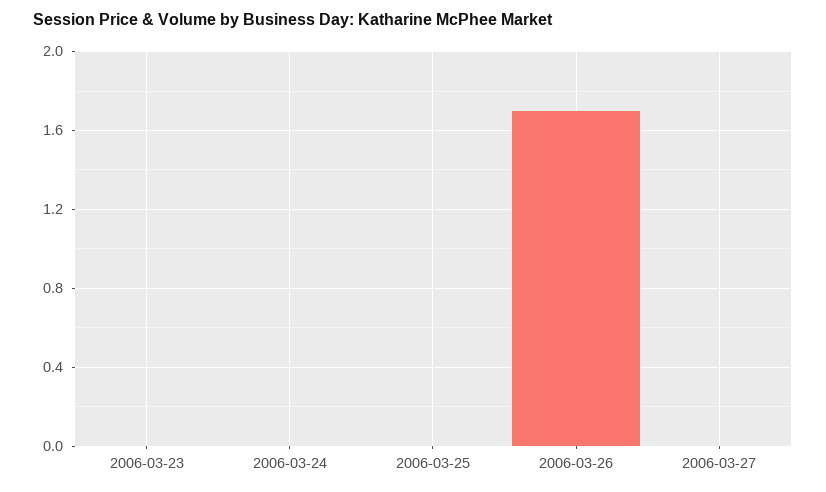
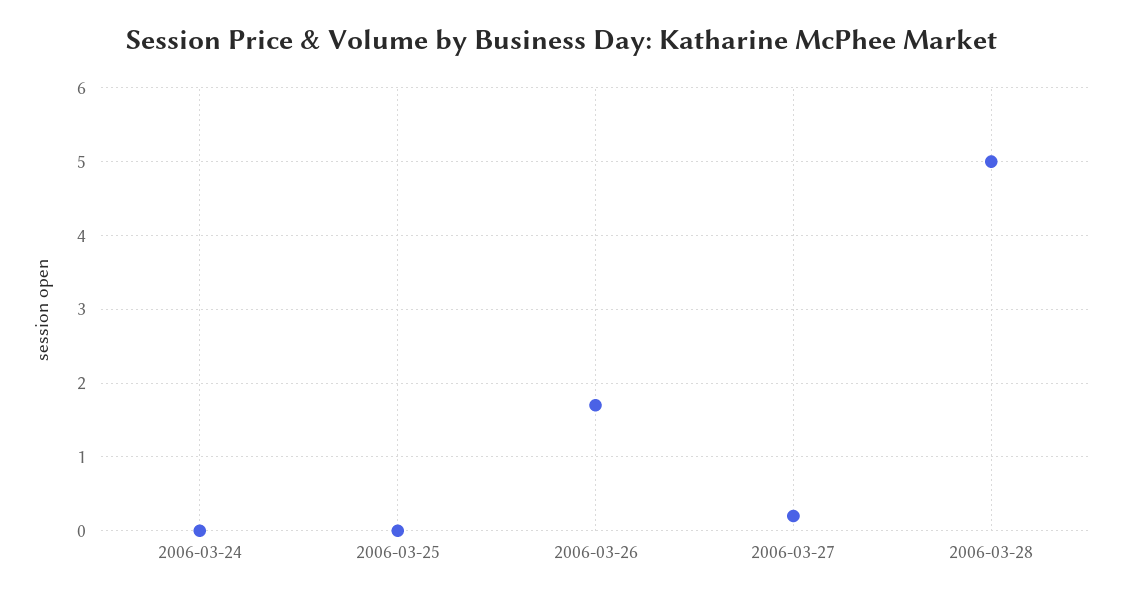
2006-03-23: 0 -> none
2006-03-27: 0 -> 0.2
2006-03-28: none -> 5

